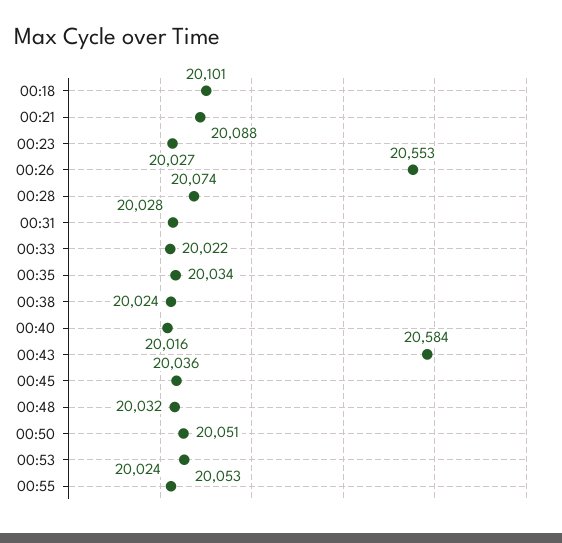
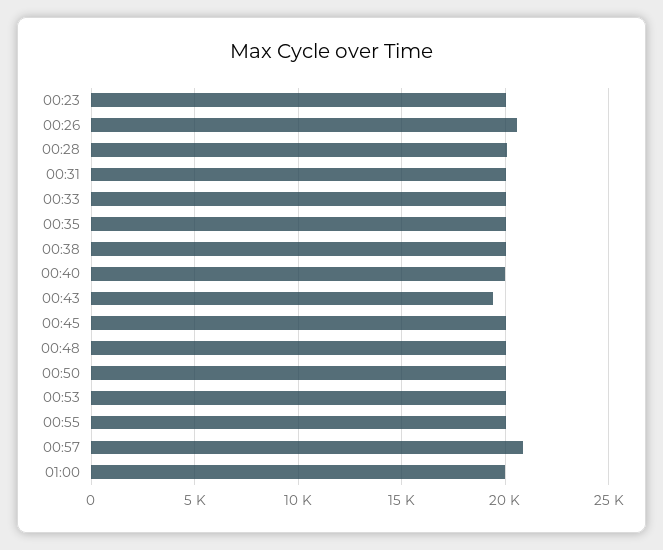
00:18: 20101 -> none
00:21: 20088 -> none
00:43: 20584 -> 19500
00:57: none -> 21000
01:00: none -> 20000

